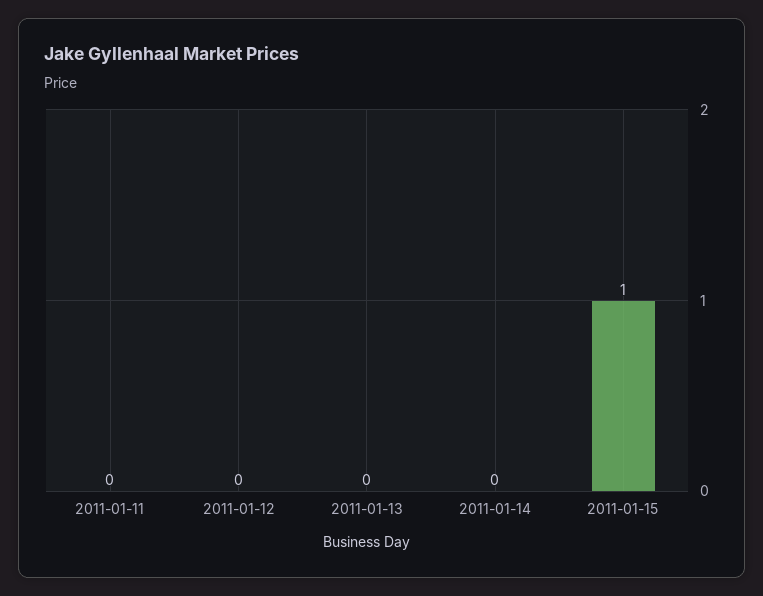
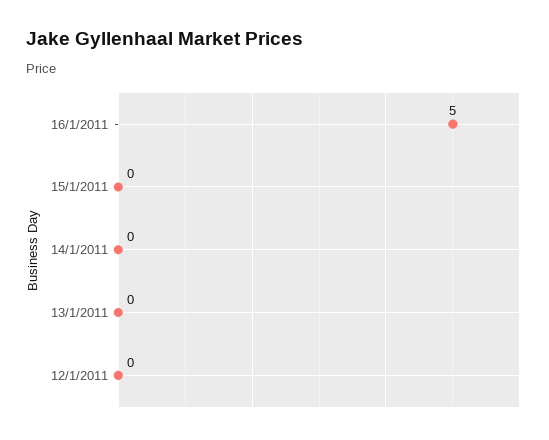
2011-01-11: 0 -> none
2011-01-15: 1 -> 0
16/1/2011: none -> 5

